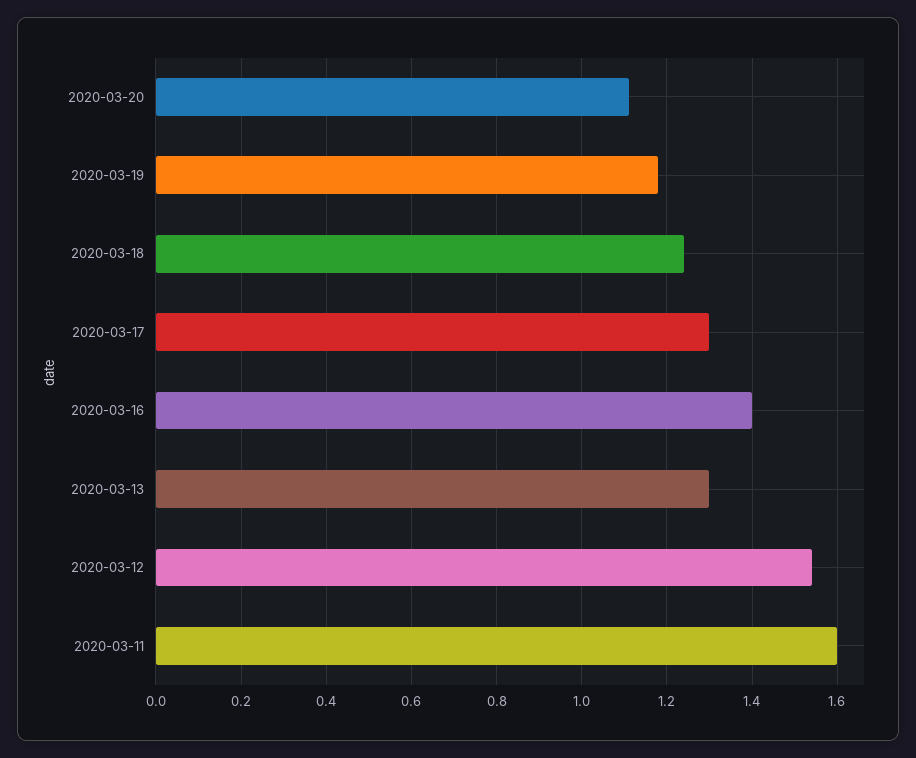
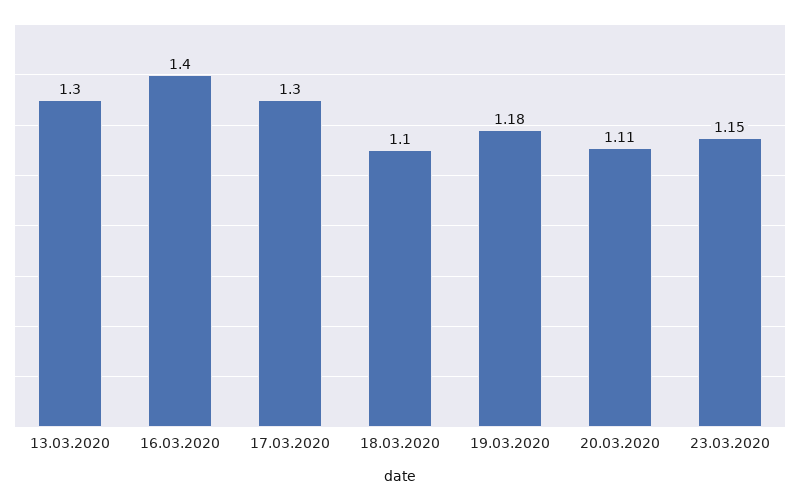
2020-03-18: 1.25 -> 1.1
2020-03-12: 1.55 -> none
2020-03-11: 1.6 -> none
23.03.2020: none -> 1.15

